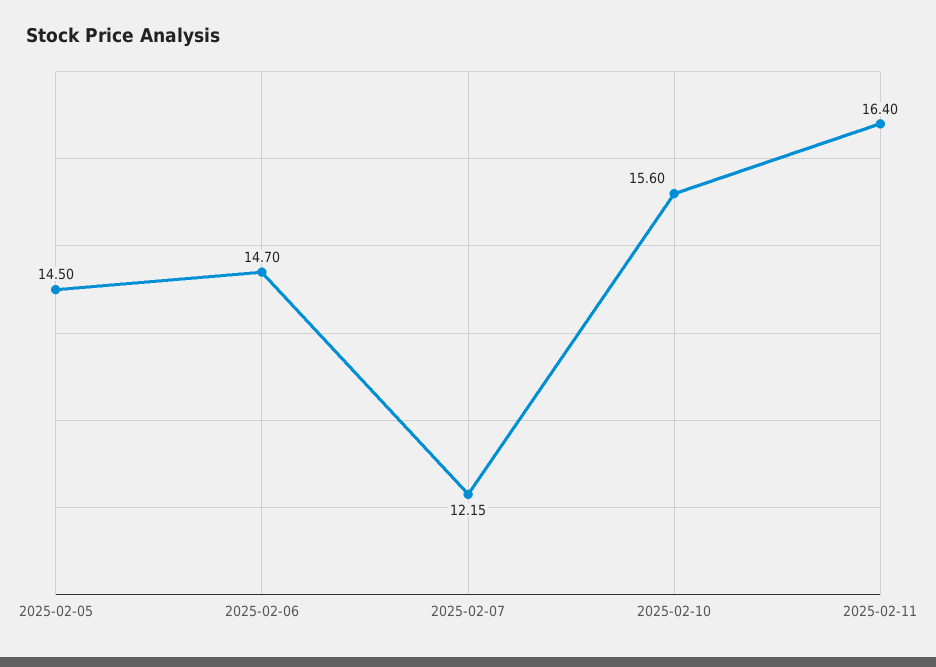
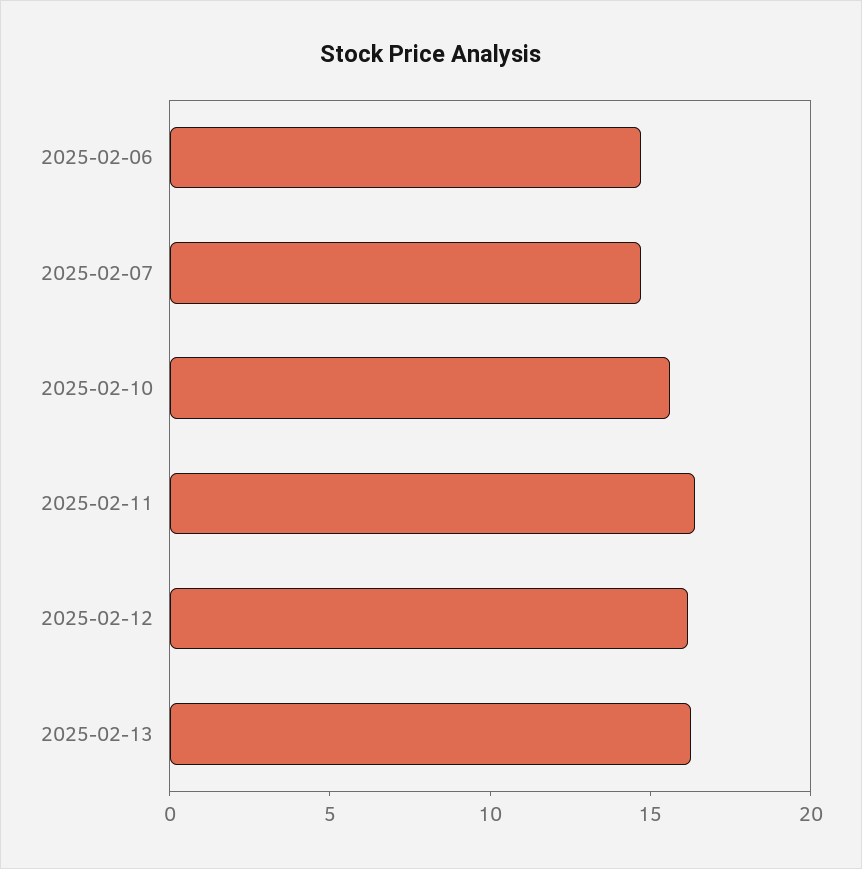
2025-02-05: 14.5 -> none
2025-02-07: 12.15 -> 15
2025-02-12: none -> 16
2025-02-13: none -> 16

